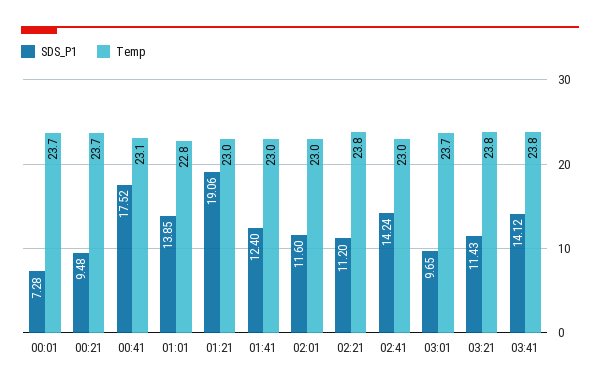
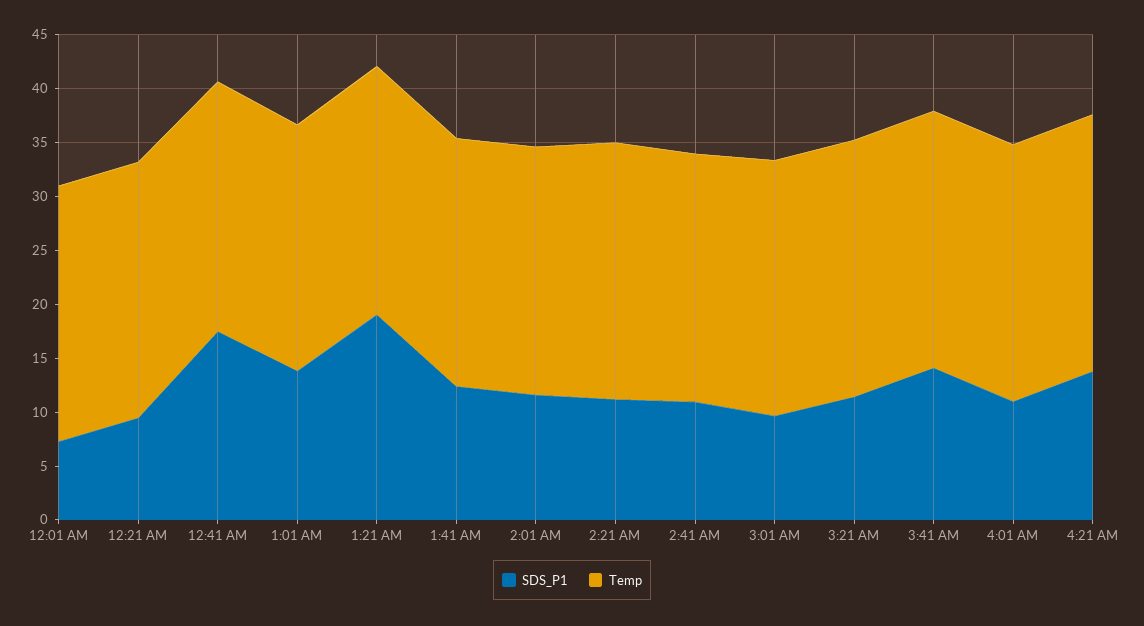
SDS_P1, 02:41: 14.24 -> 11
SDS_P1, 4:01 AM: none -> 11
Temp, 4:01 AM: none -> 24
SDS_P1, 4:21 AM: none -> 14
Temp, 4:21 AM: none -> 24

